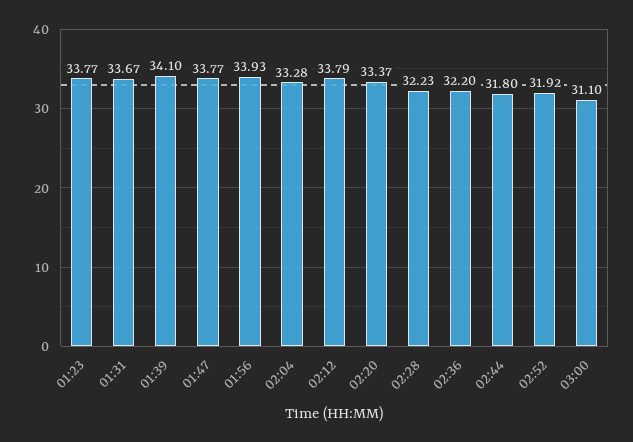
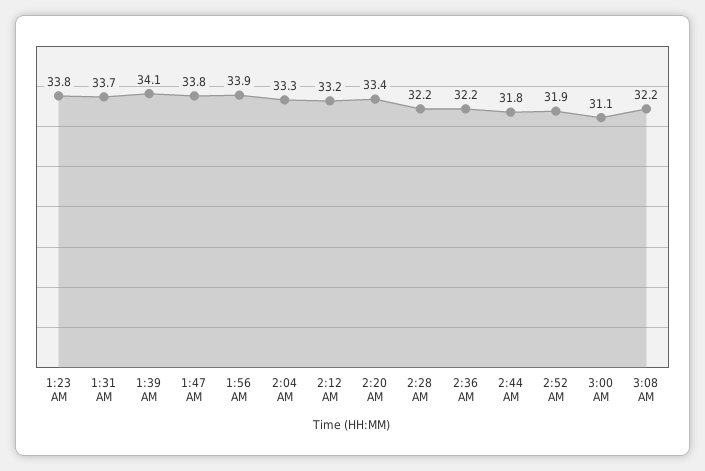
02:12: 33.79 -> 33.2
3:08 AM: none -> 32.2

